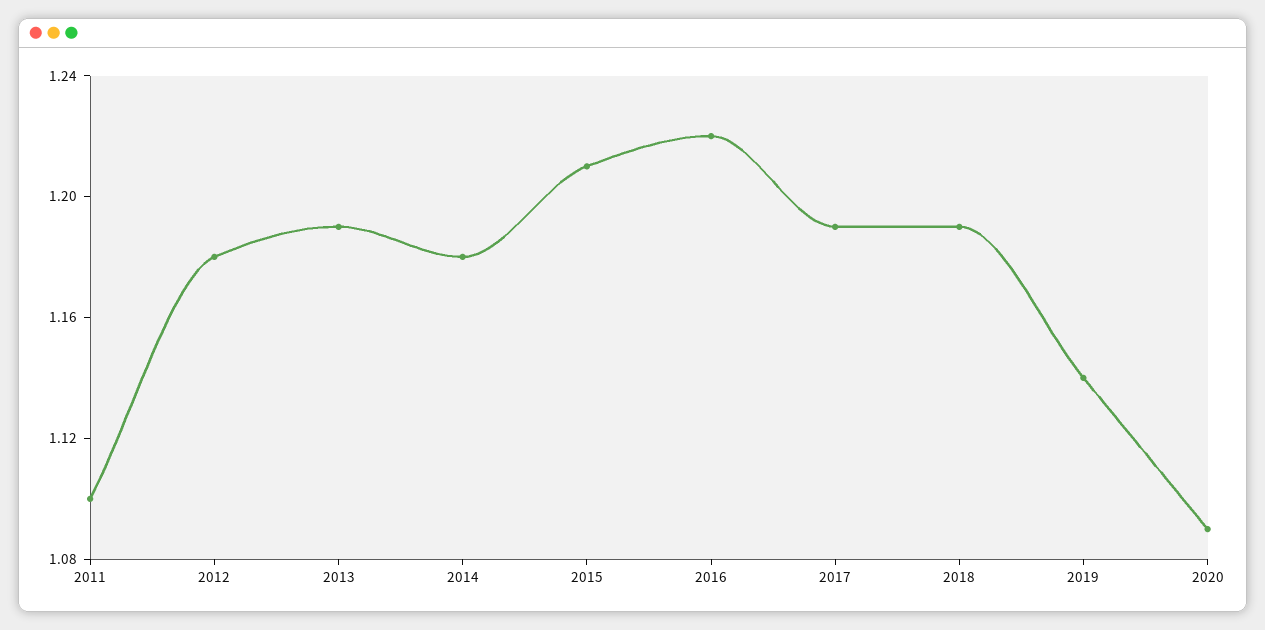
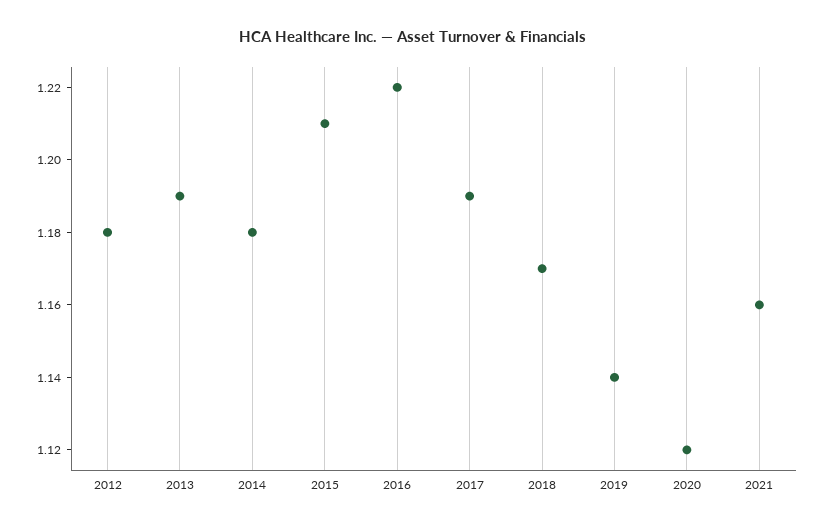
2011: 1.1 -> none
2018: 1.19 -> 1.17
2020: 1.09 -> 1.12
2021: none -> 1.16

